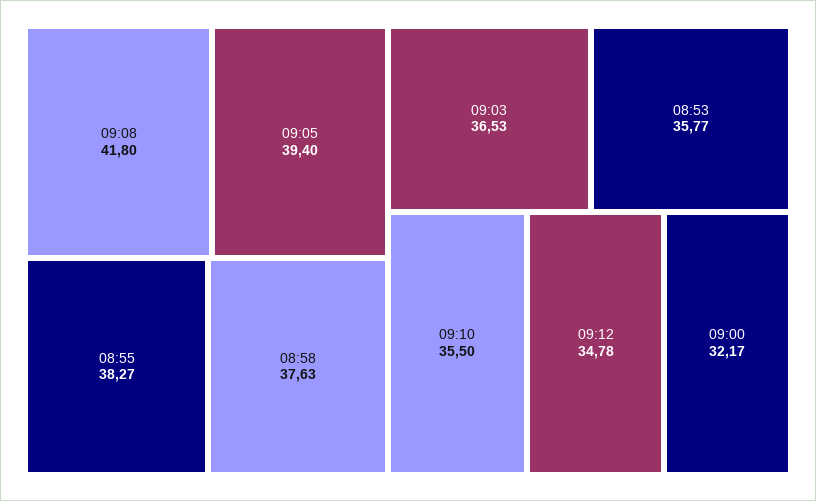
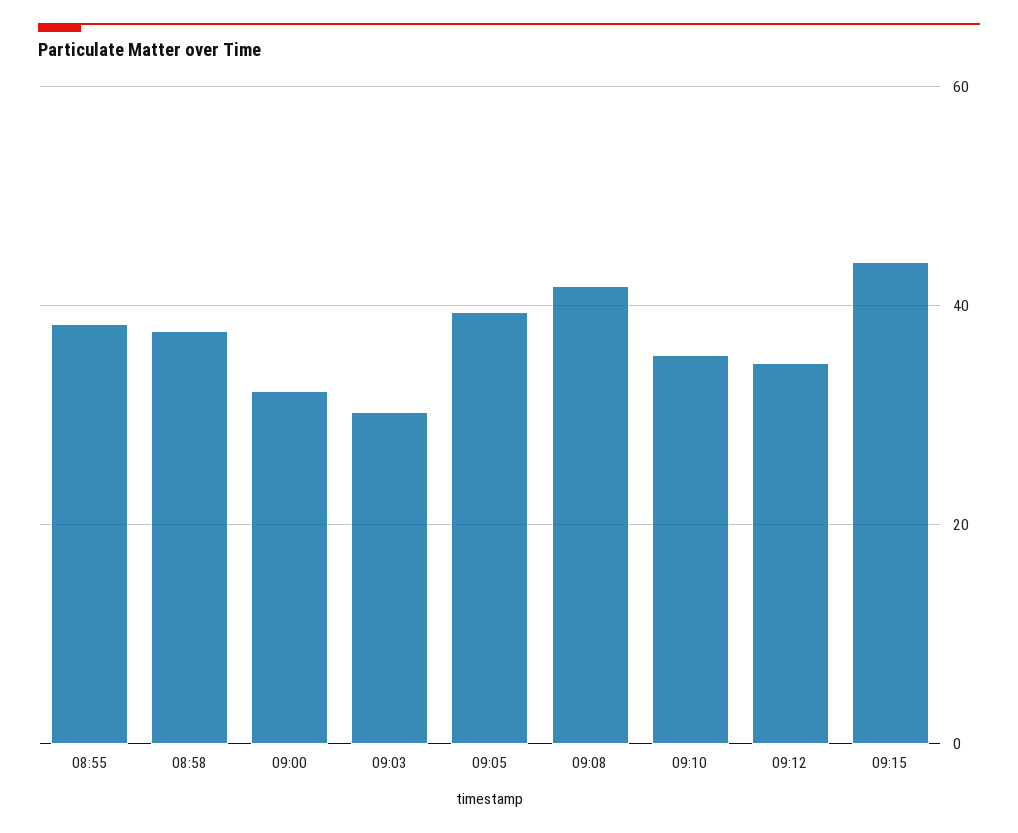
09:03: 36.53 -> 30
08:53: 35.77 -> none
09:15: none -> 44

